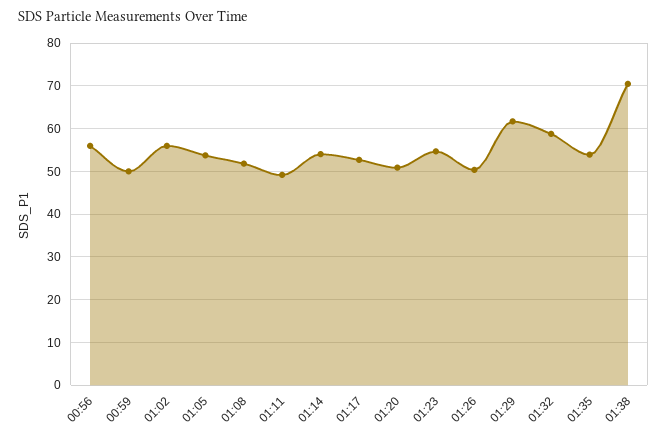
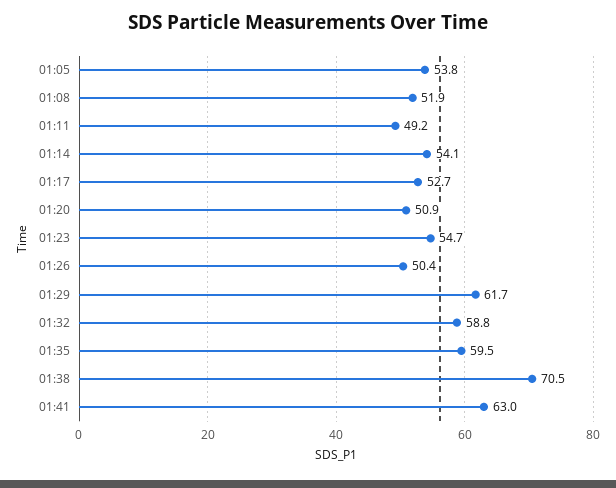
00:56: 56 -> none
00:59: 50 -> none
01:02: 56 -> none
01:35: 54 -> 59.5
01:41: none -> 63

